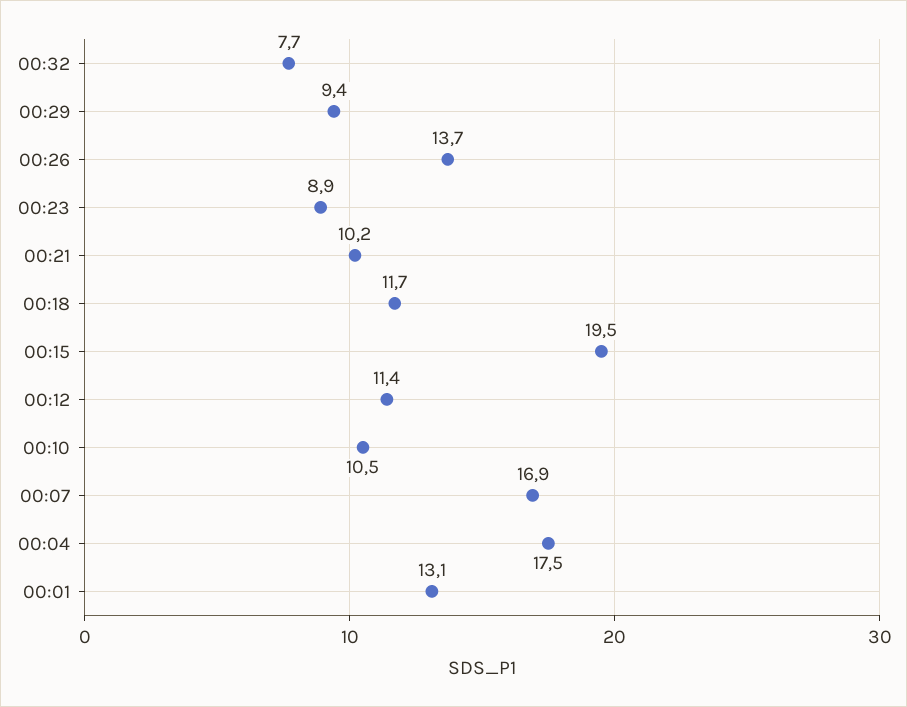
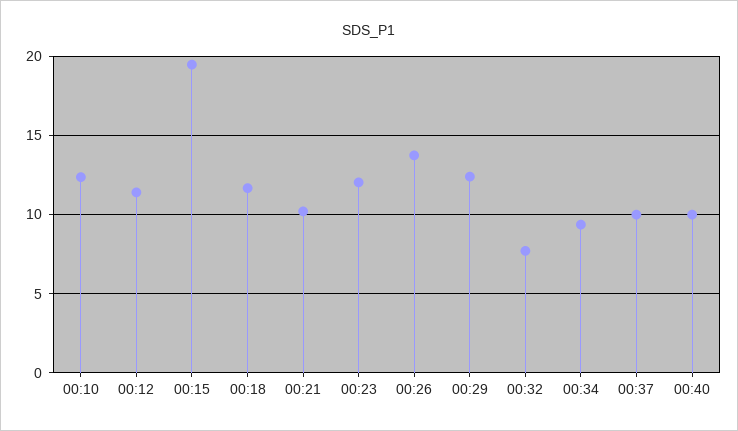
00:29: 9.4 -> 12.5
00:23: 8.9 -> 12
00:10: 10.5 -> 12.5
00:07: 16.9 -> none
00:04: 17.5 -> none
00:01: 13.1 -> none
00:34: none -> 9.5
00:37: none -> 10
00:40: none -> 10

